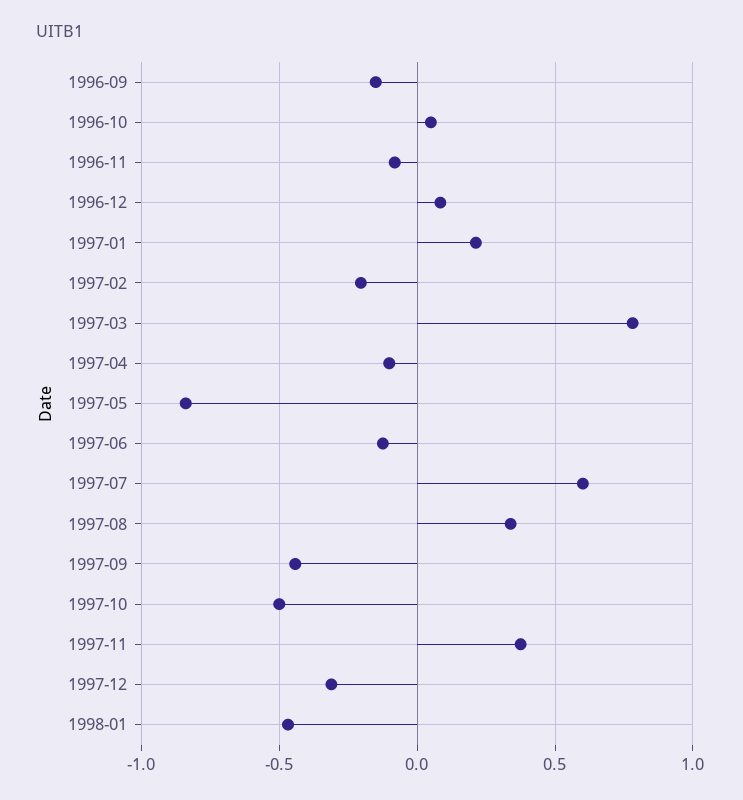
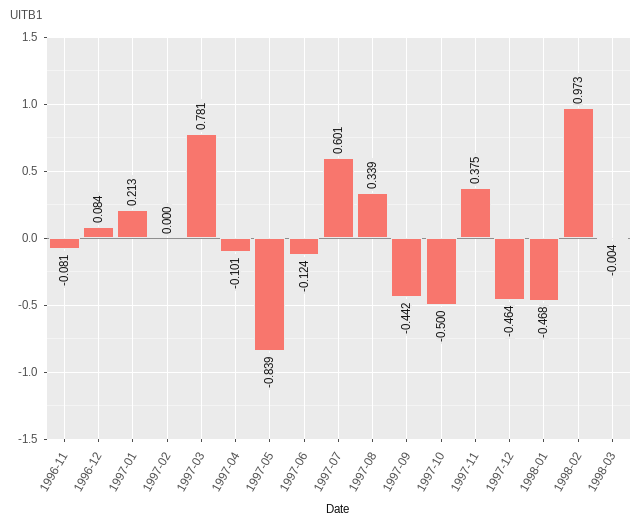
1996-09: -0.15 -> none
1996-10: 0.05 -> none
1997-02: -0.2 -> 0
1997-12: -0.3 -> -0.464
1998-02: none -> 0.973
1998-03: none -> -0.004

